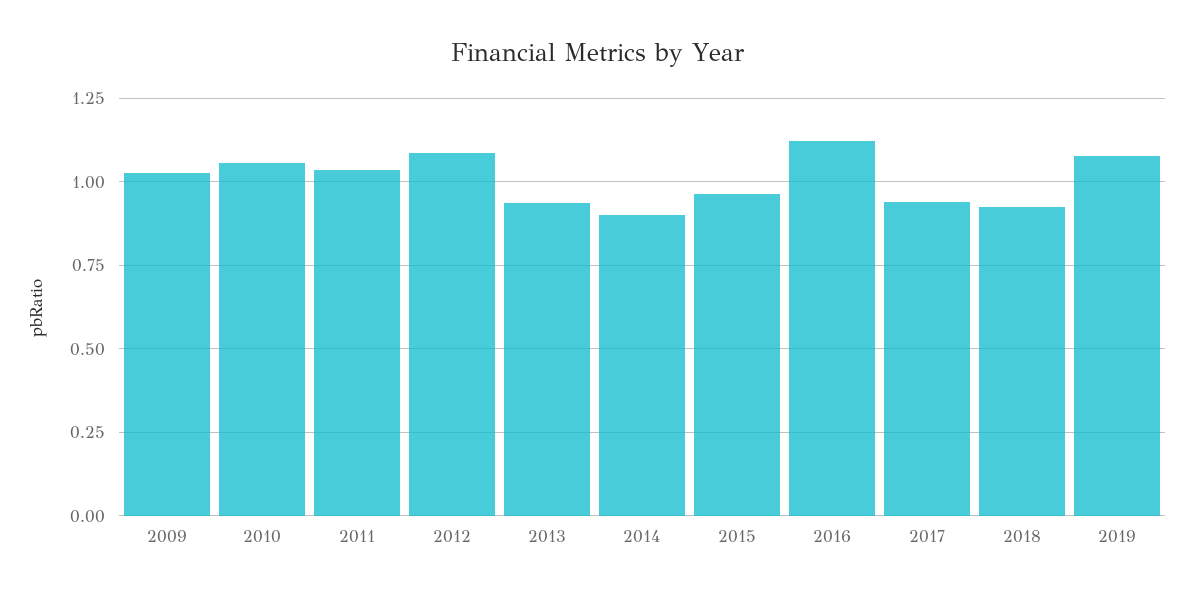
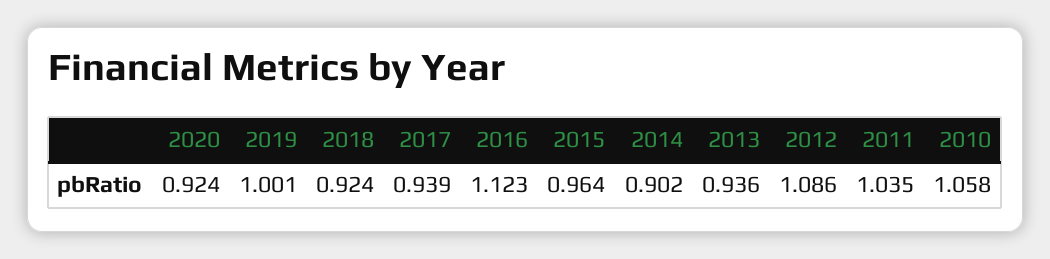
2009: 1.025 -> none
2019: 1.075 -> 1.001
2020: none -> 0.924

